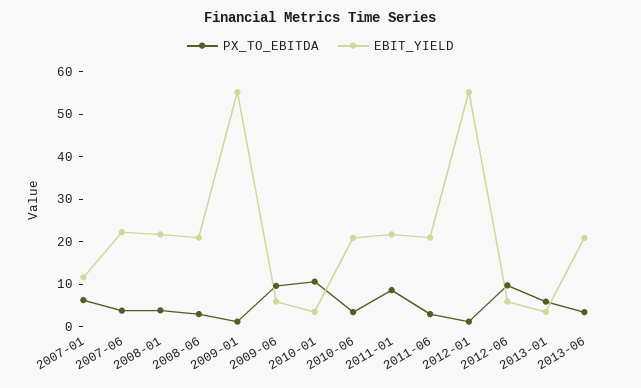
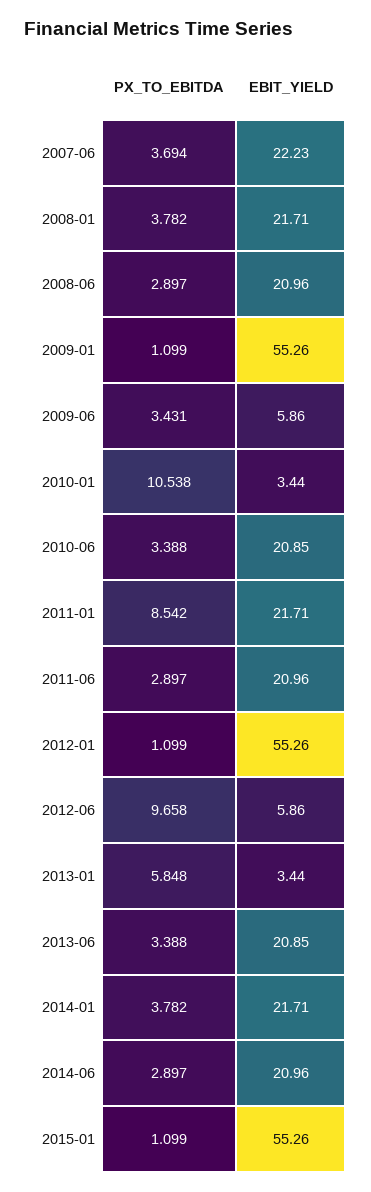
PX_TO_EBITDA, 2007-01: 6 -> none
EBIT_YIELD, 2007-01: 12 -> none
PX_TO_EBITDA, 2009-06: 10 -> 3.431
PX_TO_EBITDA, 2014-01: none -> 3.782
EBIT_YIELD, 2014-01: none -> 21.71
PX_TO_EBITDA, 2014-06: none -> 2.897
EBIT_YIELD, 2014-06: none -> 20.96
PX_TO_EBITDA, 2015-01: none -> 1.099
EBIT_YIELD, 2015-01: none -> 55.26

